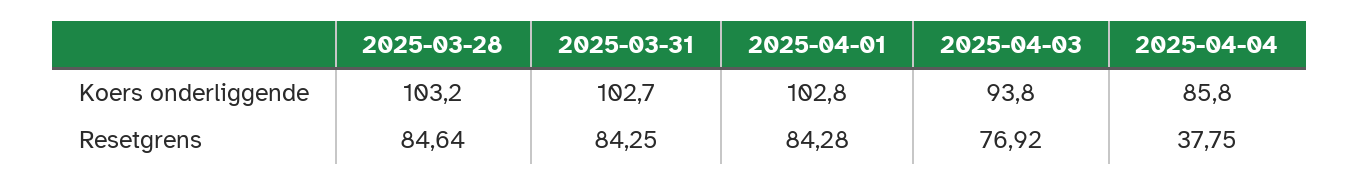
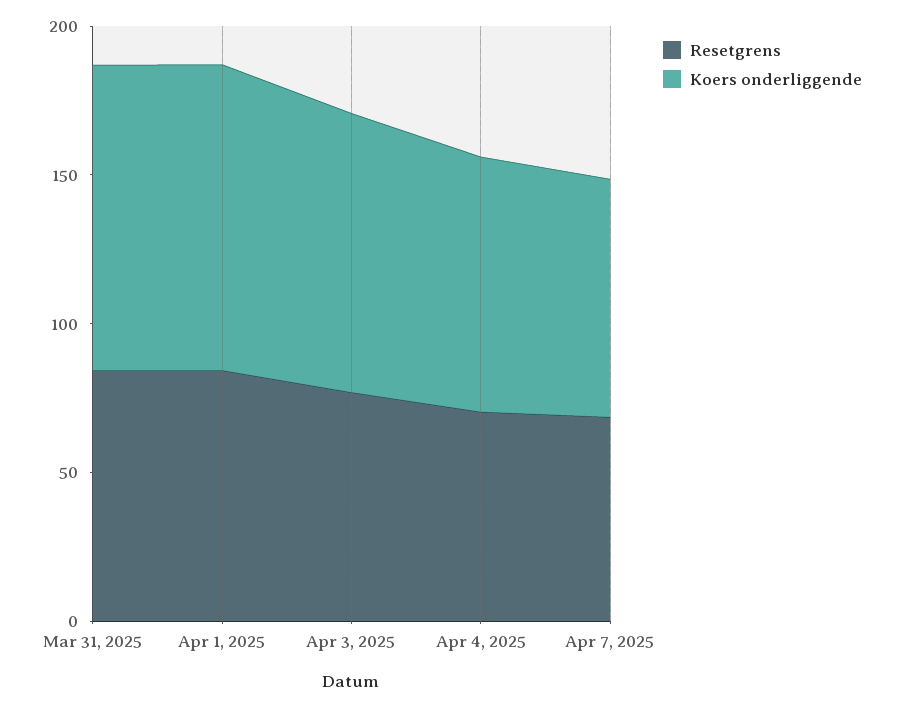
Koers onderliggende, 2025-03-28: 103.2 -> none
Resetgrens, 2025-03-28: 84.64 -> none
Resetgrens, 2025-04-04: 37.75 -> 70
Resetgrens, Apr 7, 2025: none -> 70
Koers onderliggende, Apr 7, 2025: none -> 80

